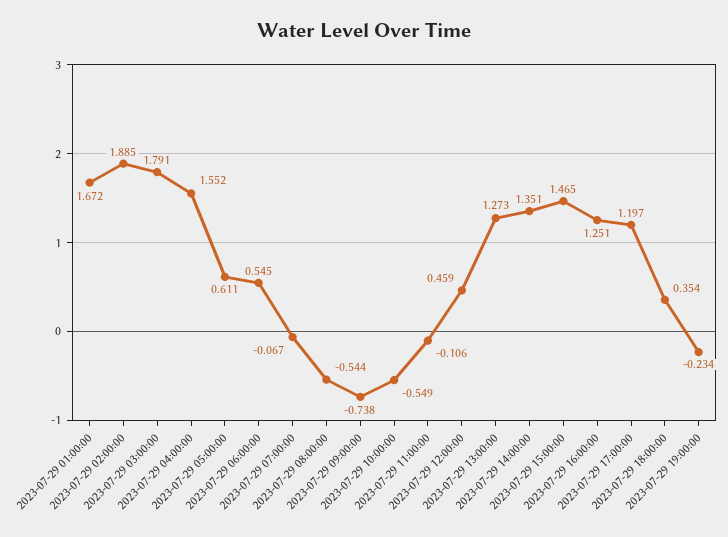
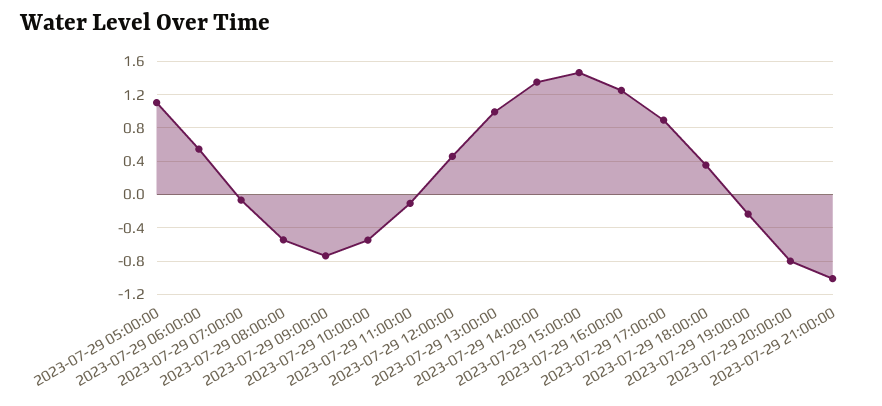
2023-07-29 01:00:00: 1.672 -> none
2023-07-29 02:00:00: 1.885 -> none
2023-07-29 03:00:00: 1.791 -> none
2023-07-29 04:00:00: 1.552 -> none
2023-07-29 05:00:00: 0.611 -> 1.1
2023-07-29 13:00:00: 1.273 -> 1
2023-07-29 17:00:00: 1.197 -> 0.9
2023-07-29 20:00:00: none -> -0.8
2023-07-29 21:00:00: none -> -1

